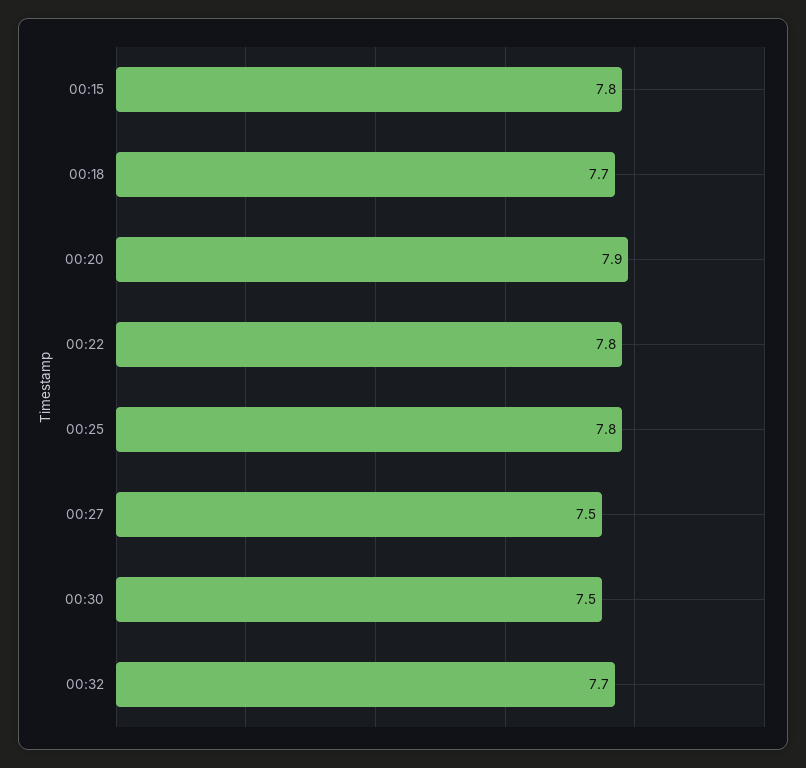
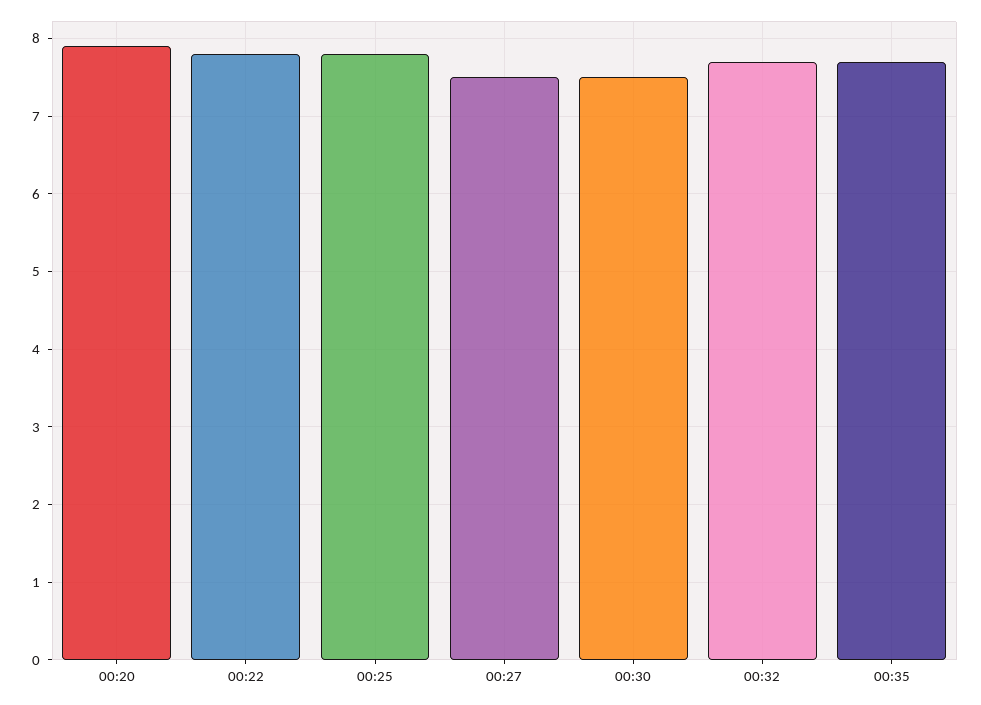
00:15: 7.8 -> none
00:18: 7.7 -> none
00:35: none -> 7.7

